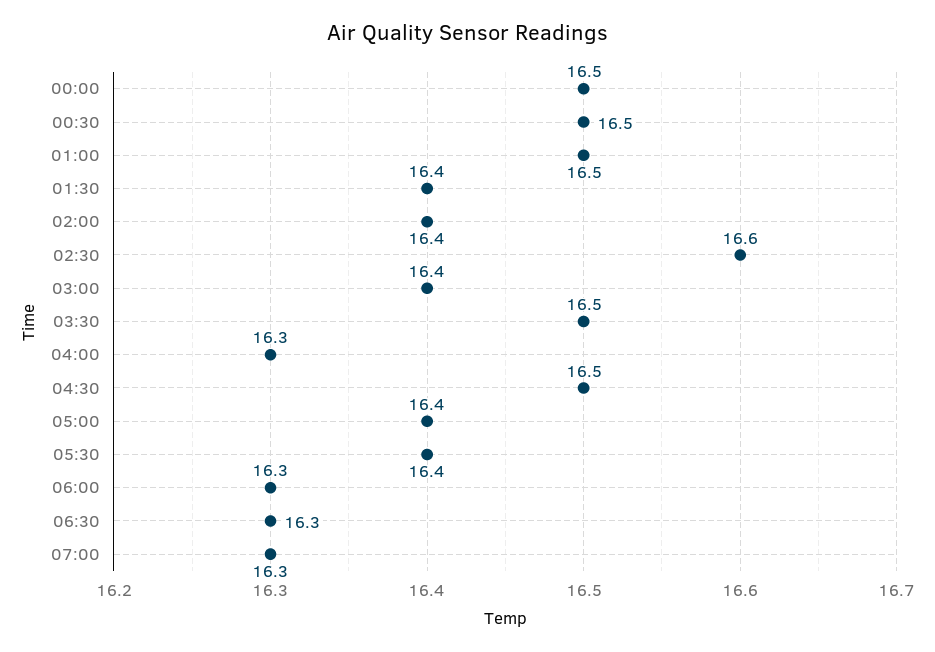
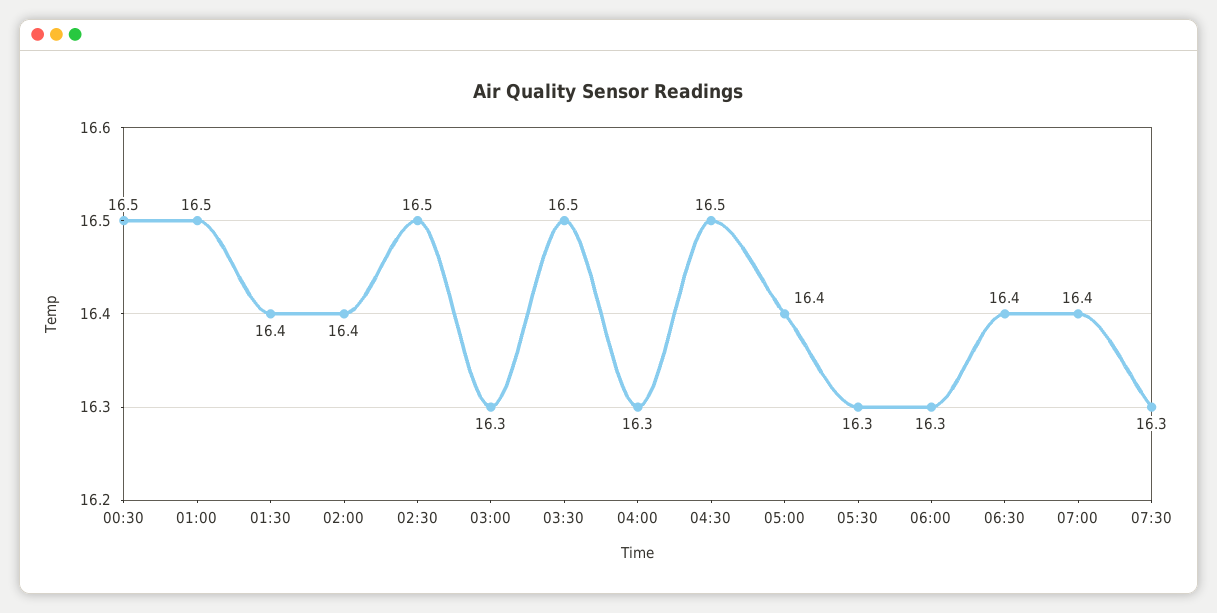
00:00: 16.5 -> none
02:30: 16.6 -> 16.5
03:00: 16.4 -> 16.3
05:30: 16.4 -> 16.3
06:30: 16.3 -> 16.4
07:00: 16.3 -> 16.4
07:30: none -> 16.3

